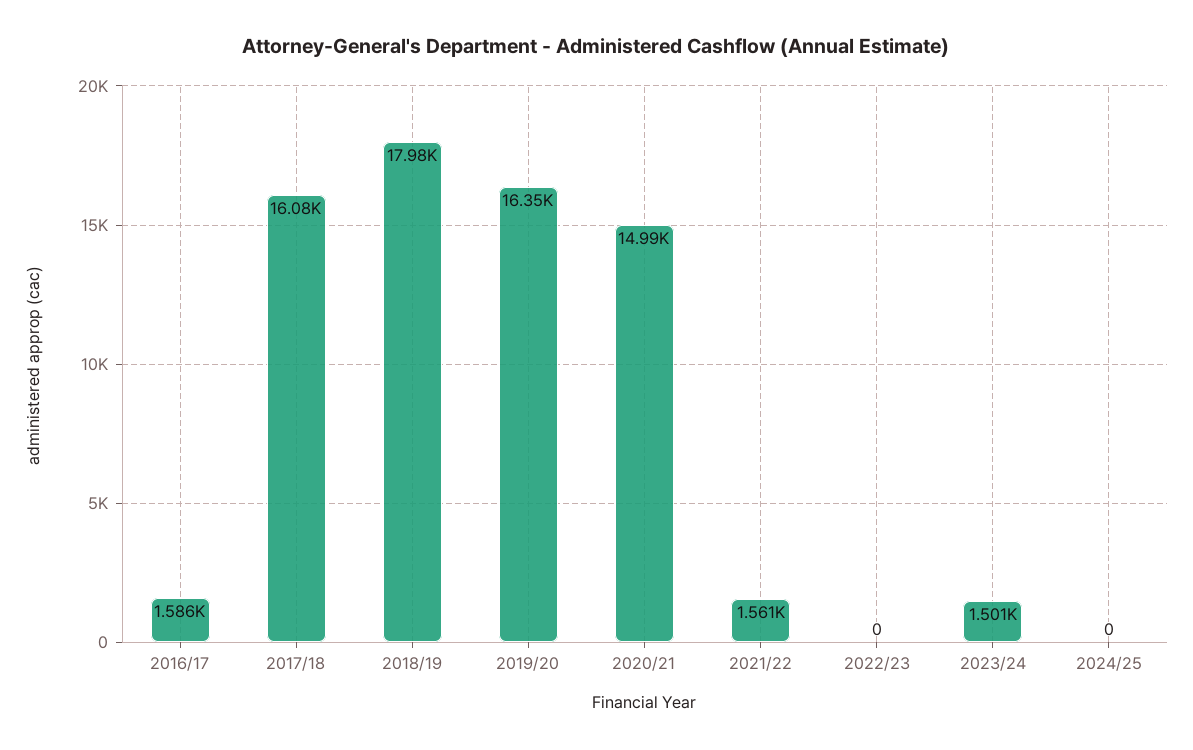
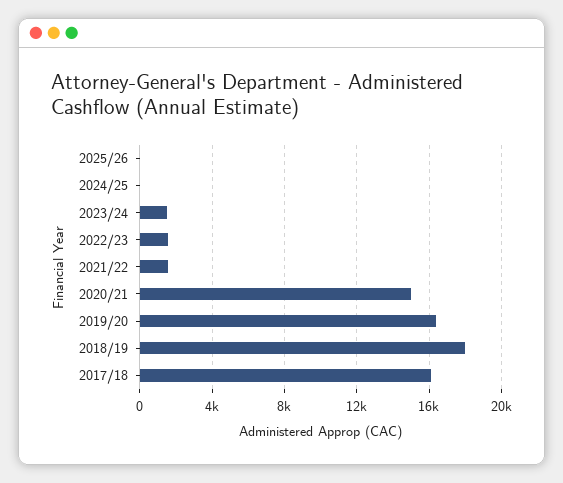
2016/17: 1586 -> none
2022/23: 0 -> 1500
2025/26: none -> 0

